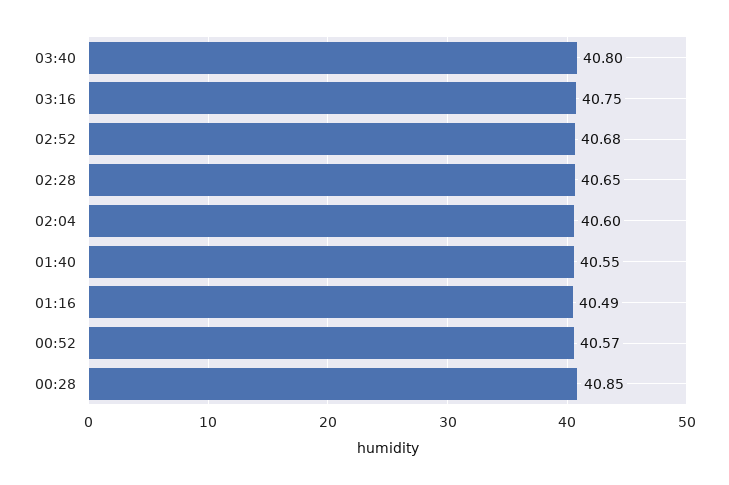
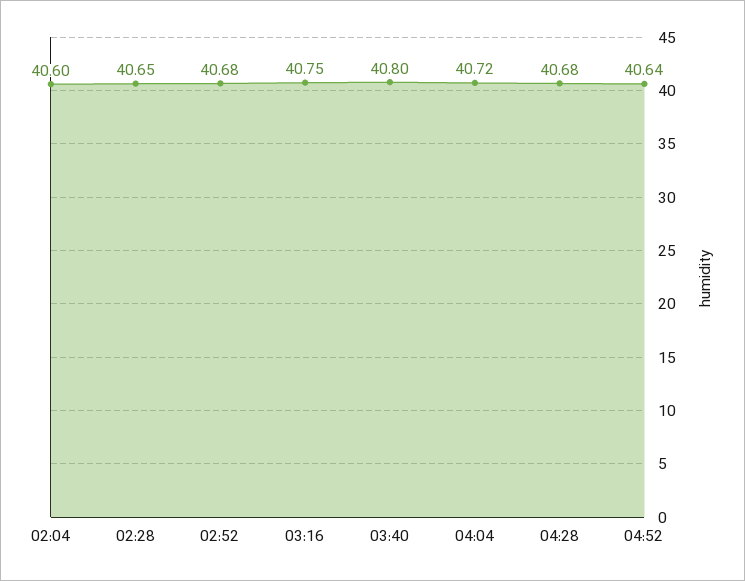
01:40: 40.55 -> none
01:16: 40.49 -> none
00:52: 40.57 -> none
00:28: 40.85 -> none
04:04: none -> 40.72
04:28: none -> 40.68
04:52: none -> 40.64

